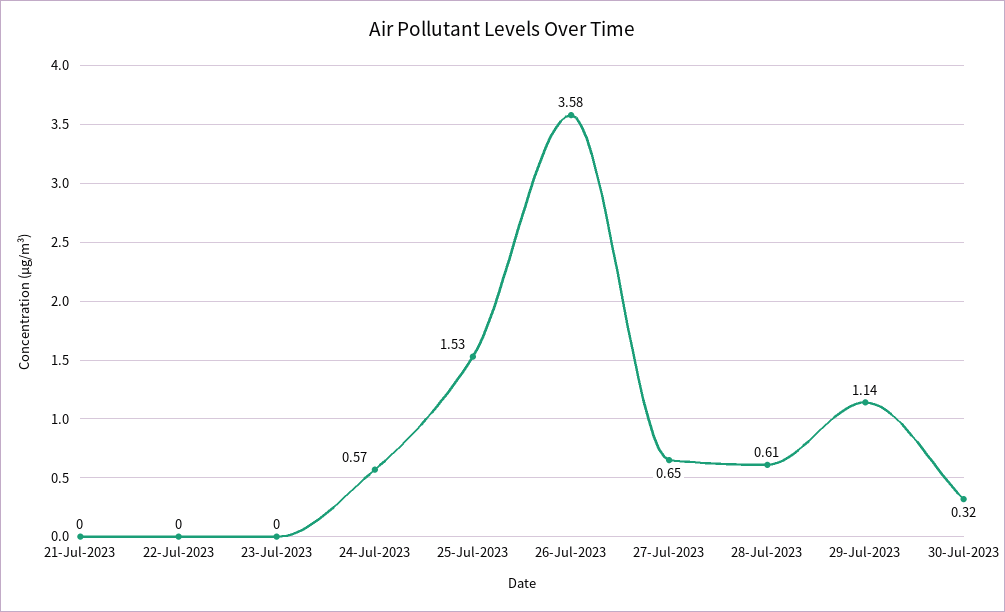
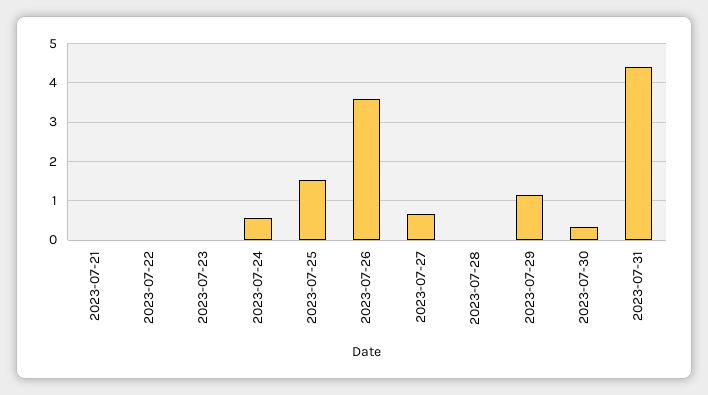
28-Jul-2023: 0.61 -> 0
2023-07-31: none -> 4.4

